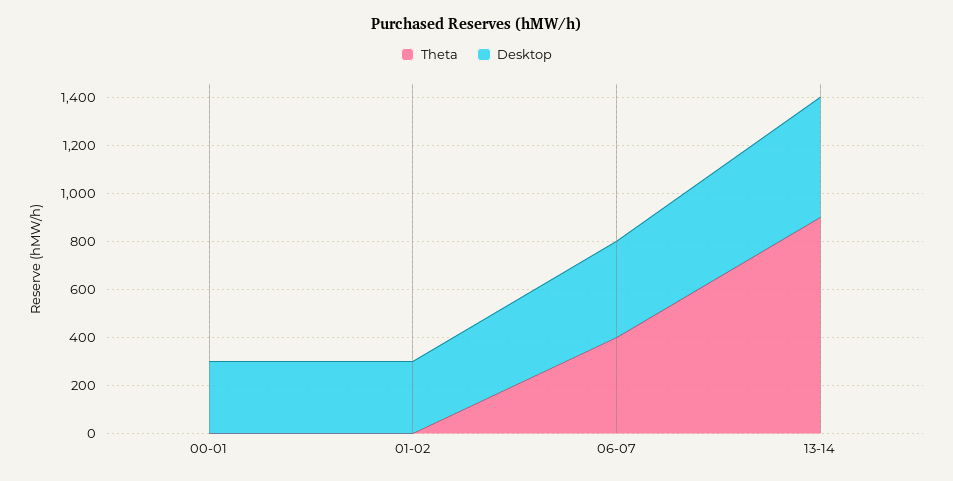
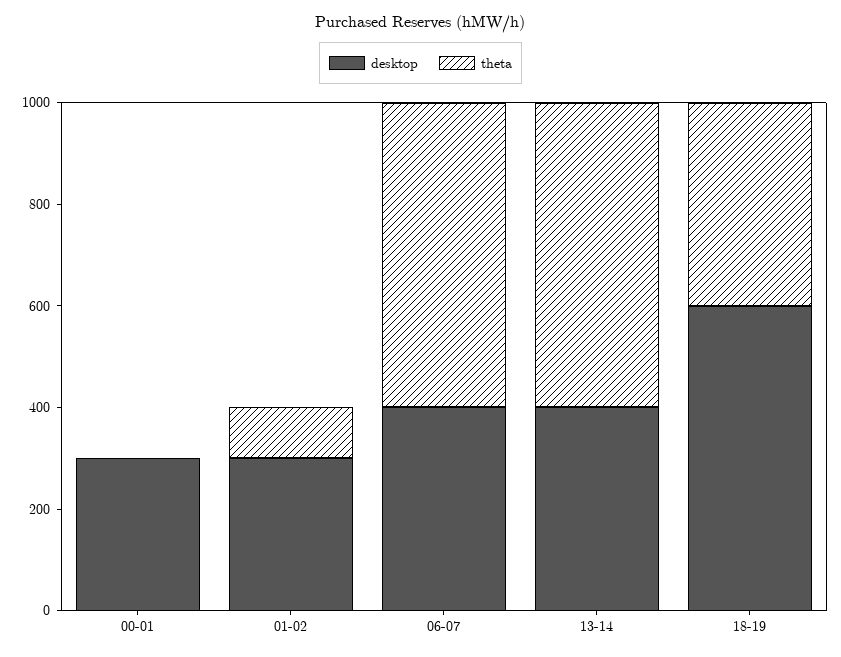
Theta, 01-02: 0 -> 100
Theta, 06-07: 400 -> 600
Theta, 13-14: 900 -> 600
Desktop, 13-14: 500 -> 400
Desktop, 18-19: none -> 600
Theta, 18-19: none -> 400

